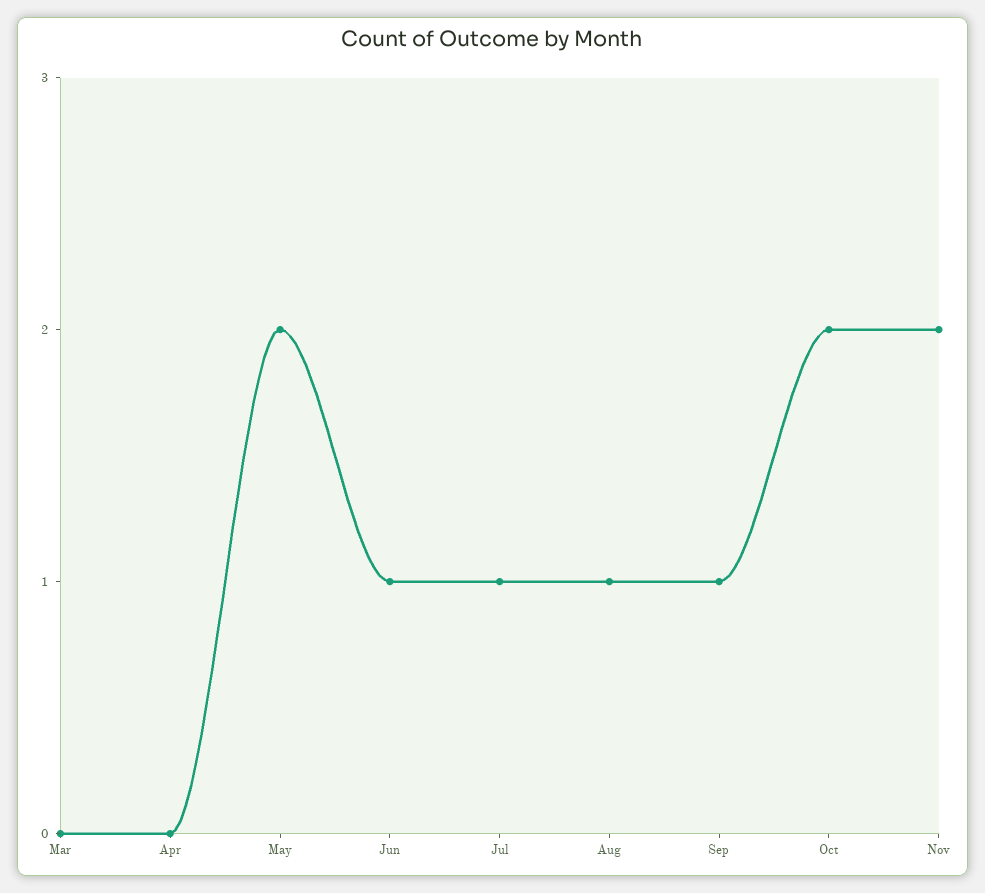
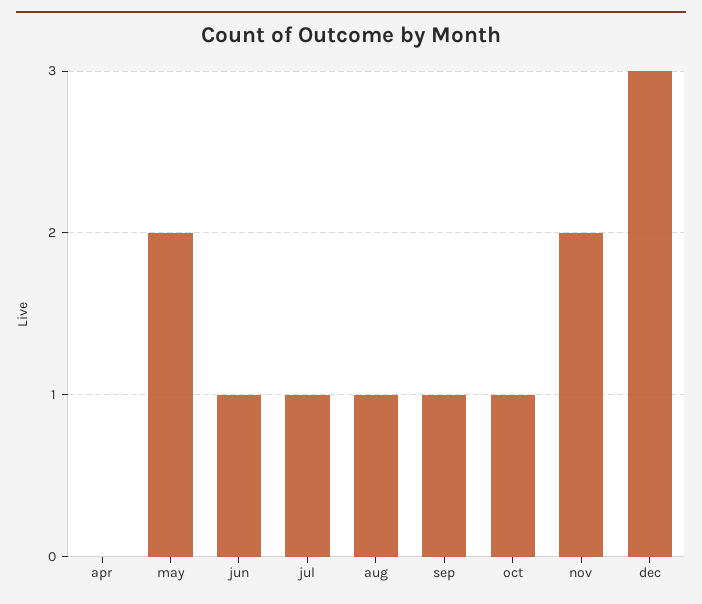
Mar: 0 -> none
Oct: 2 -> 1
dec: none -> 3

